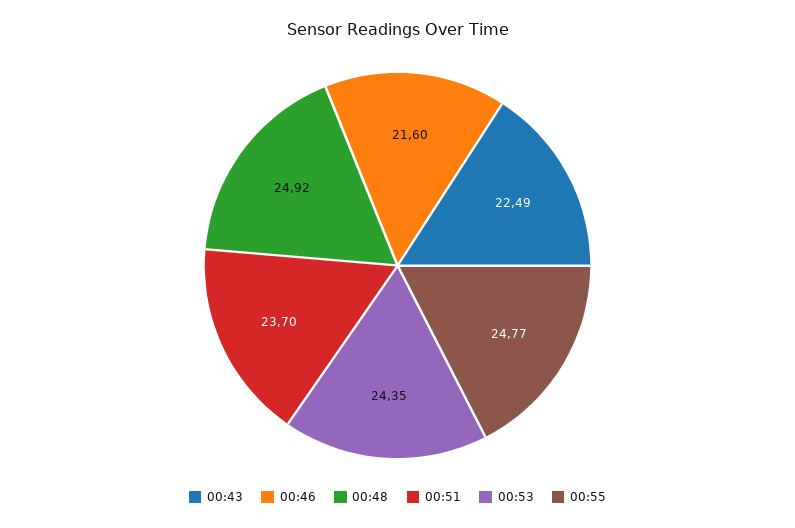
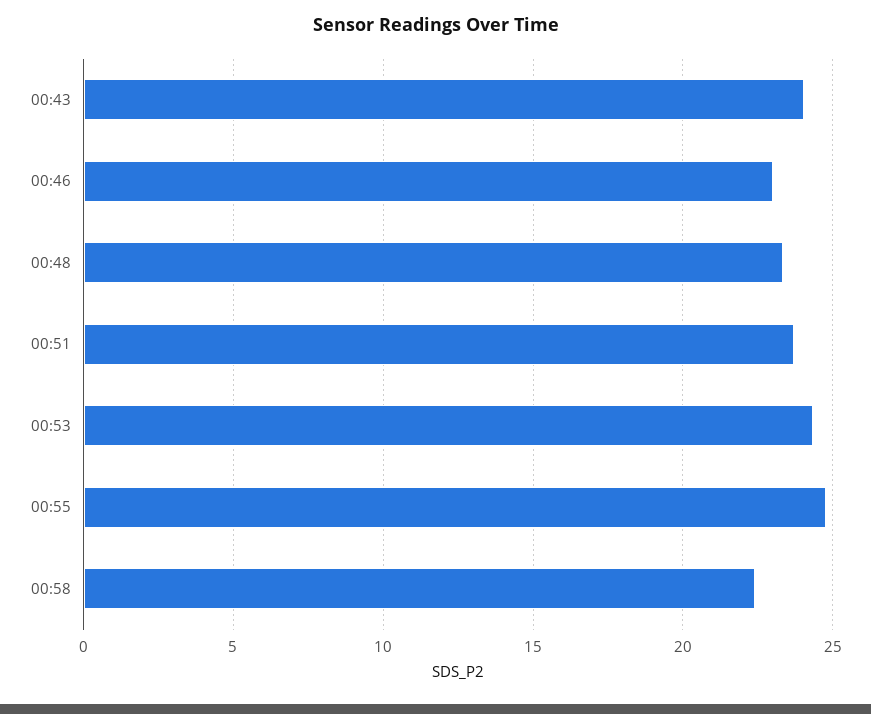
00:43: 22.49 -> 24
00:46: 21.6 -> 23
00:48: 24.92 -> 23.5
00:58: none -> 22.5

